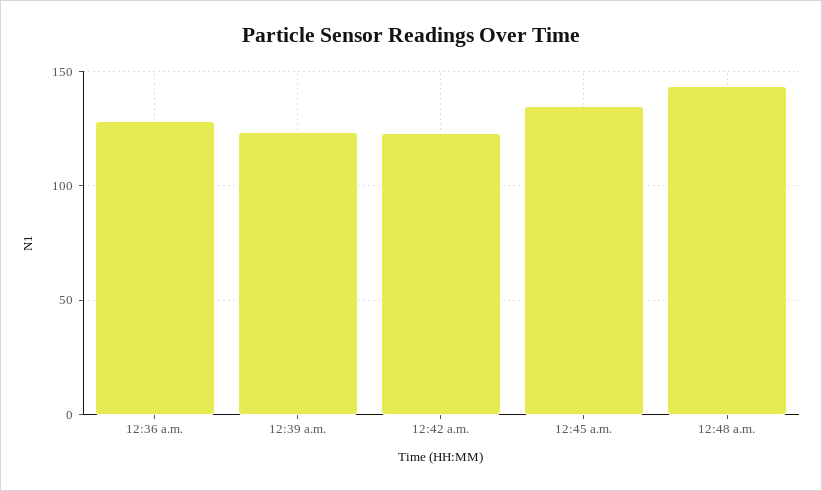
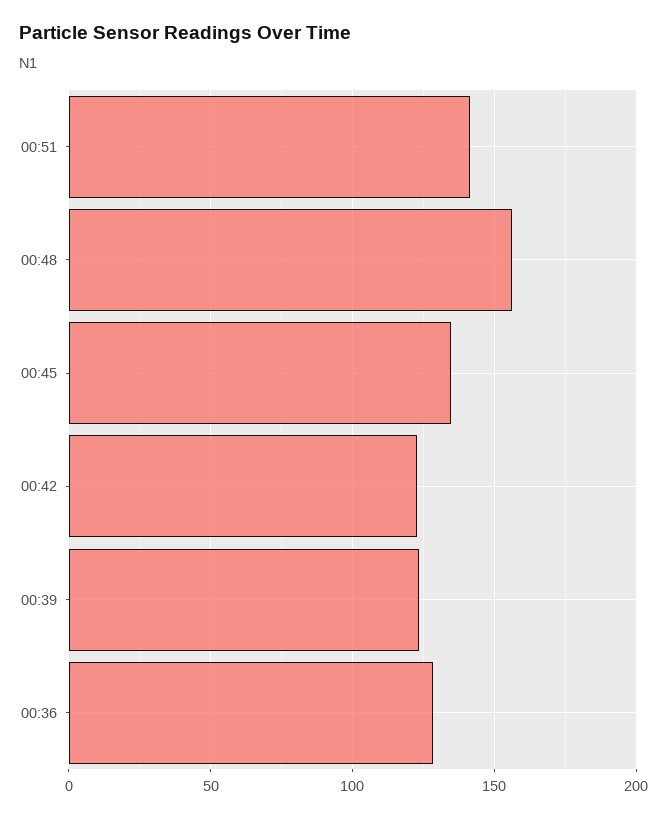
12:48 a.m.: 145 -> 155
00:51: none -> 140

